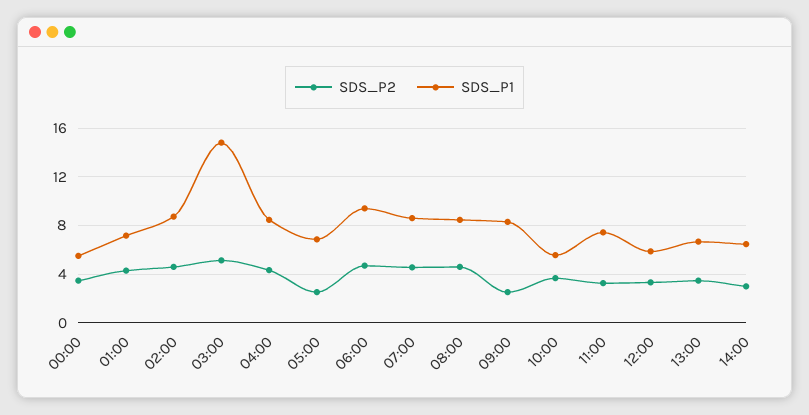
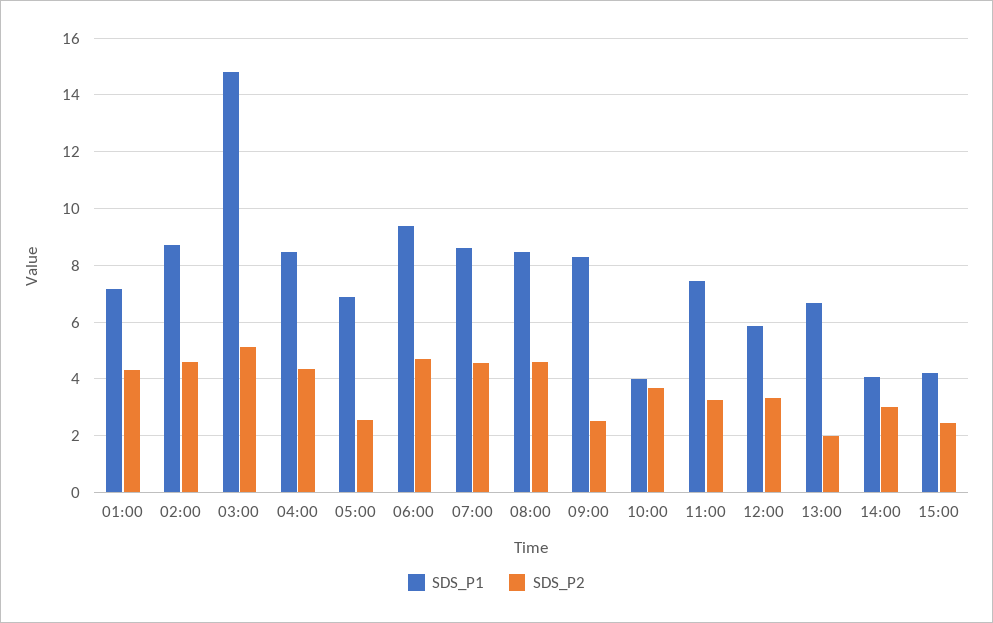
SDS_P2, 00:00: 3.5 -> none
SDS_P1, 00:00: 5.5 -> none
SDS_P1, 10:00: 5.5 -> 4
SDS_P2, 13:00: 3.5 -> 2
SDS_P1, 14:00: 6.5 -> 4
SDS_P1, 15:00: none -> 4.25
SDS_P2, 15:00: none -> 2.5

